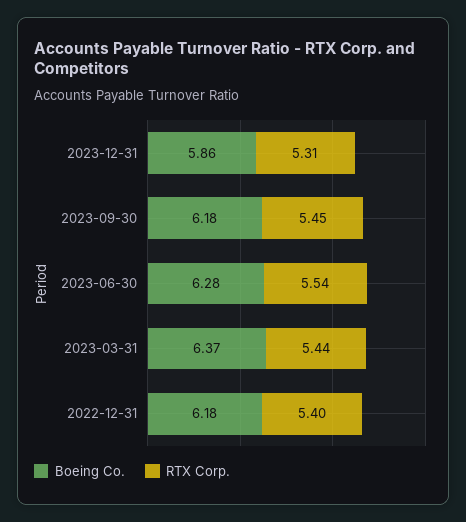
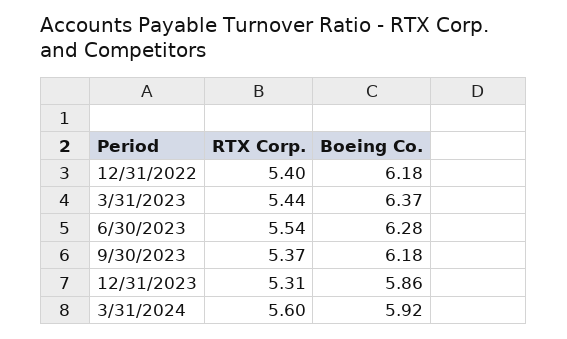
RTX Corp., 2023-09-30: 5.45 -> 5.37
RTX Corp., 3/31/2024: none -> 5.6
Boeing Co., 3/31/2024: none -> 5.92

